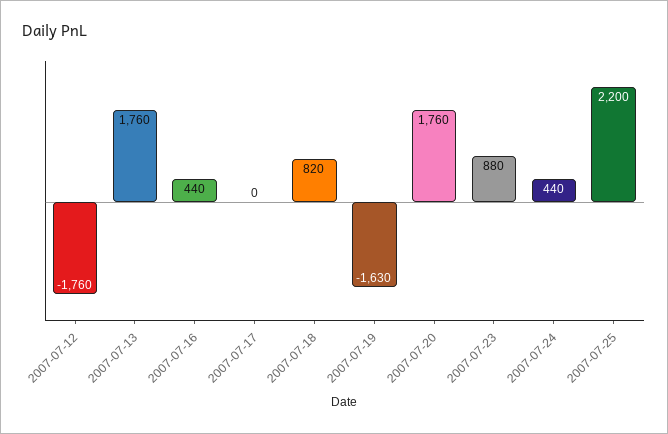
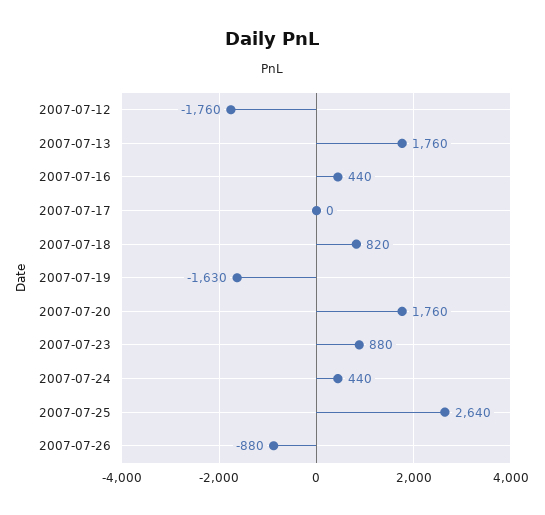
2007-07-25: 2200 -> 2640
2007-07-26: none -> -880

